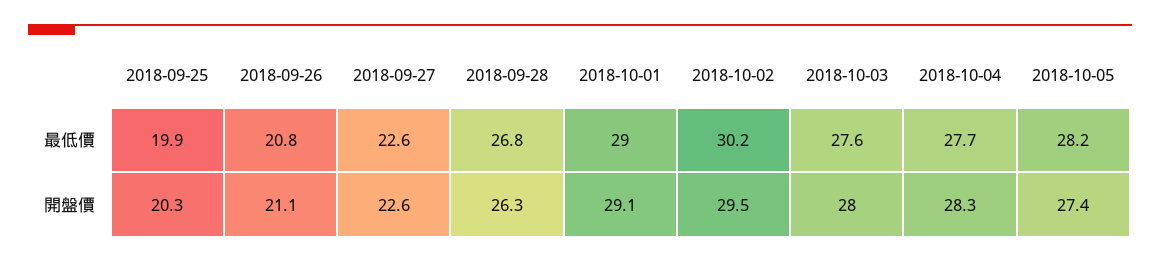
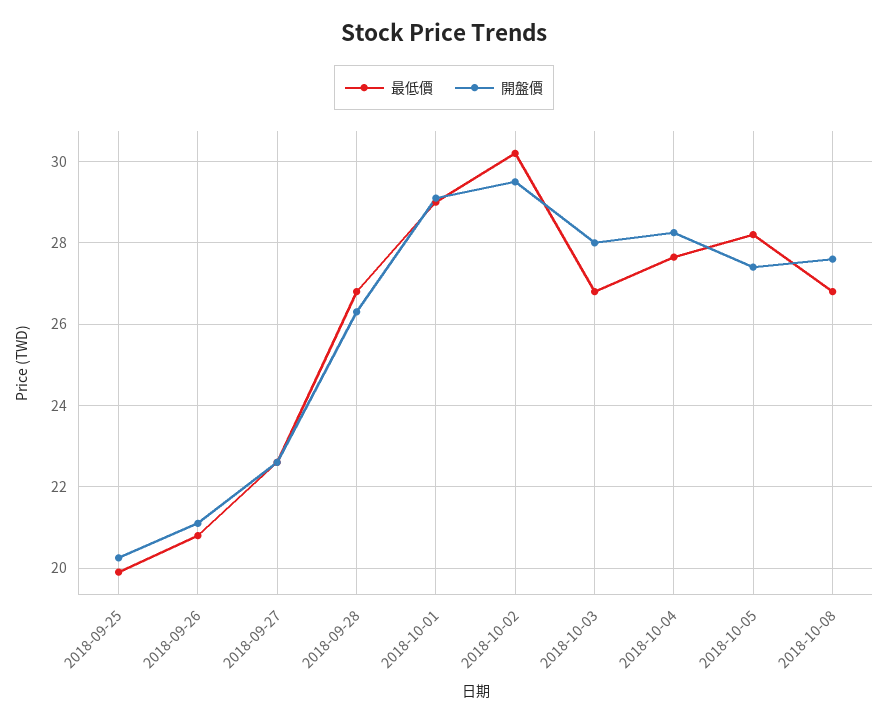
最低價, 2018-10-03: 27.6 -> 26.8
最低價, 2018-10-08: none -> 26.8
開盤價, 2018-10-08: none -> 27.6

